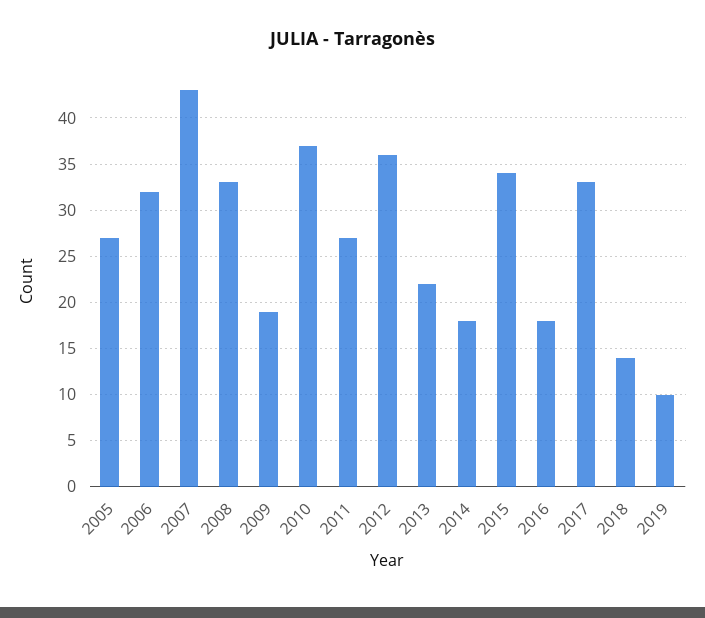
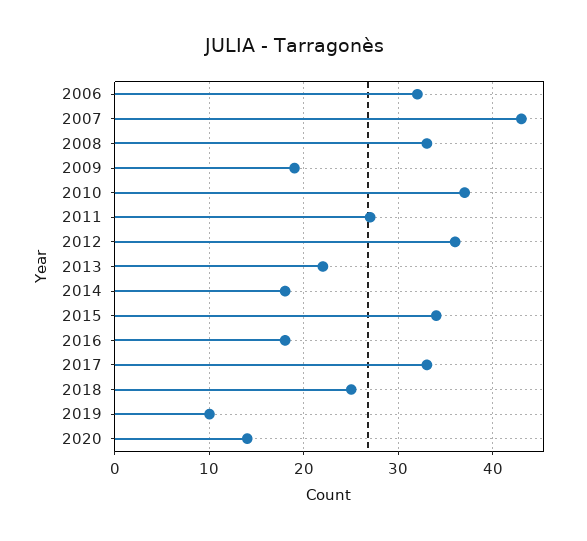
2005: 27 -> none
2018: 14 -> 25
2020: none -> 14

